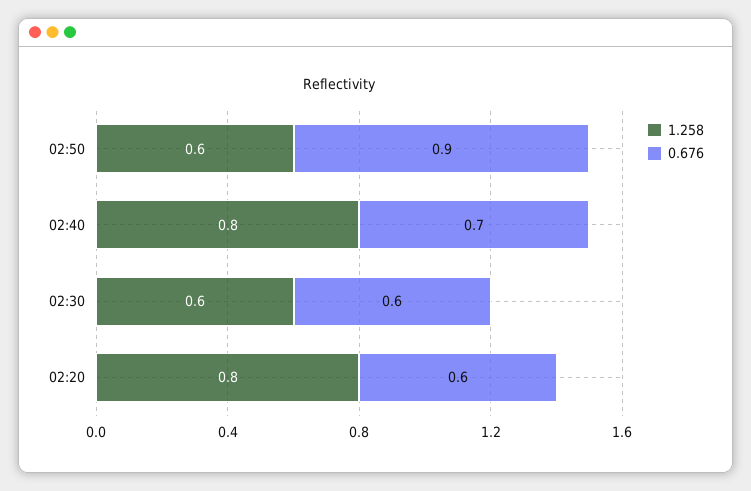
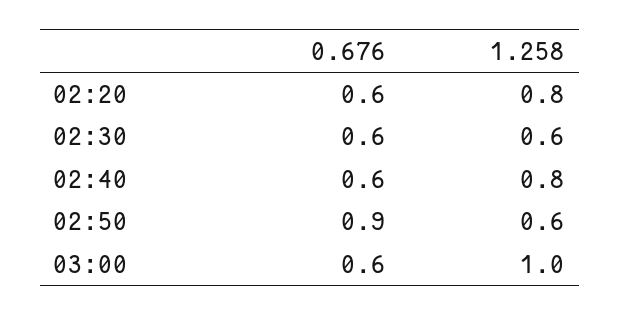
0.676, 02:40: 0.7 -> 0.6
0.676, 03:00: none -> 0.6
1.258, 03:00: none -> 1

